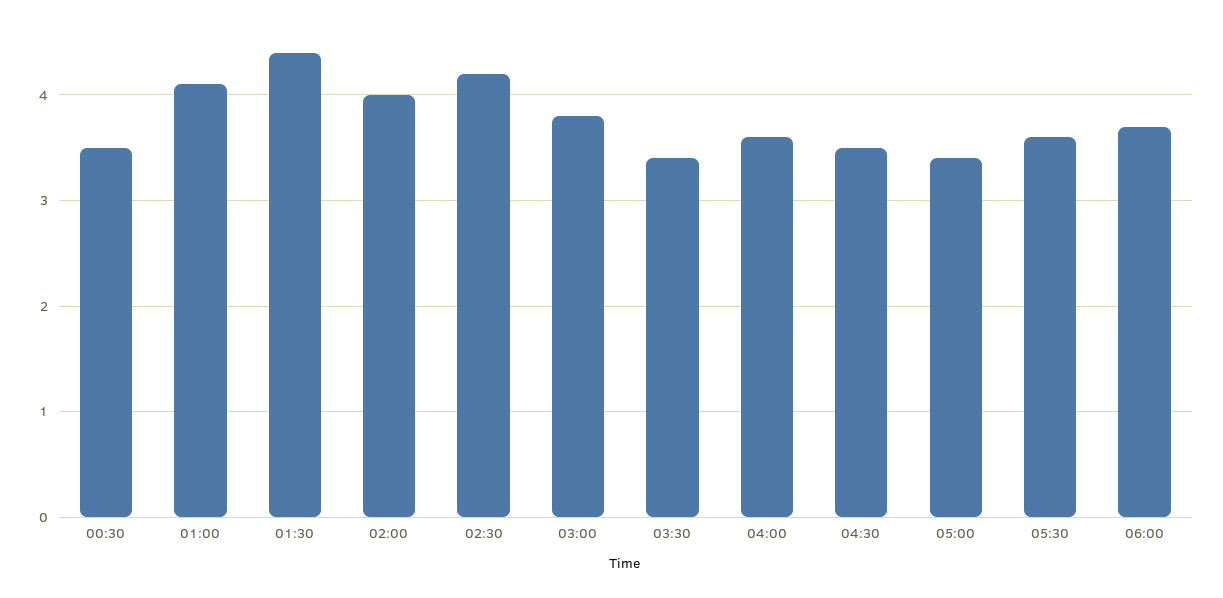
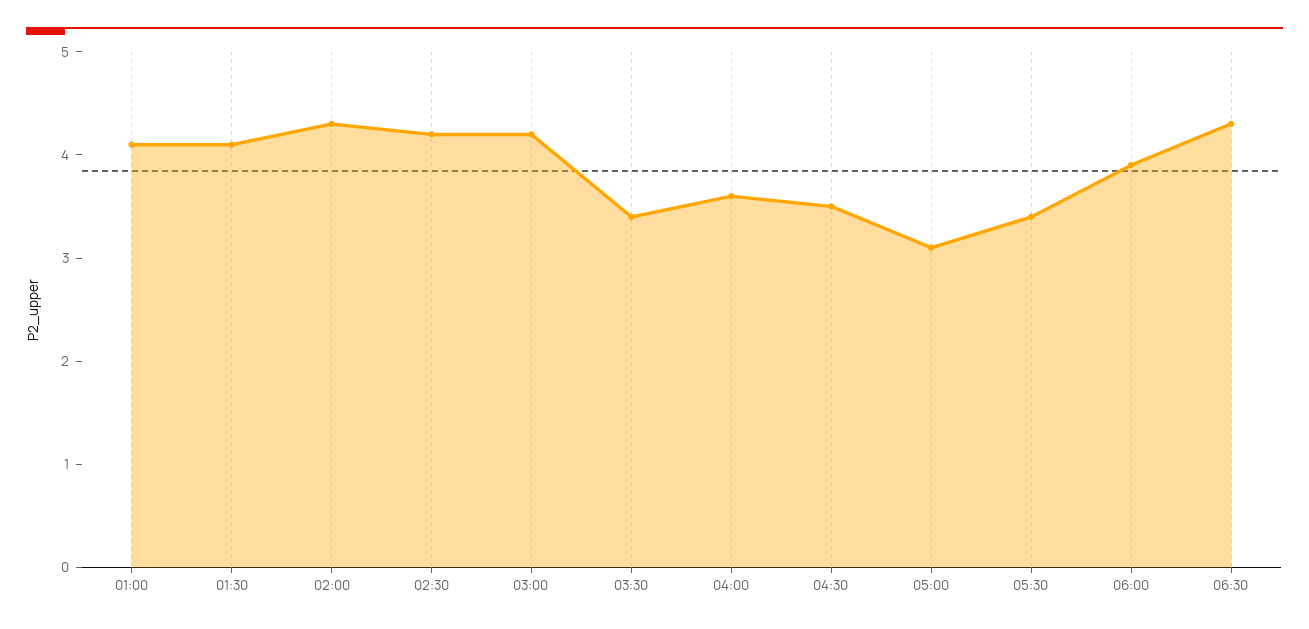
00:30: 3.5 -> none
01:30: 4.4 -> 4.1
02:00: 4 -> 4.3
03:00: 3.8 -> 4.2
05:00: 3.4 -> 3.1
05:30: 3.6 -> 3.4
06:00: 3.7 -> 3.9
06:30: none -> 4.3

